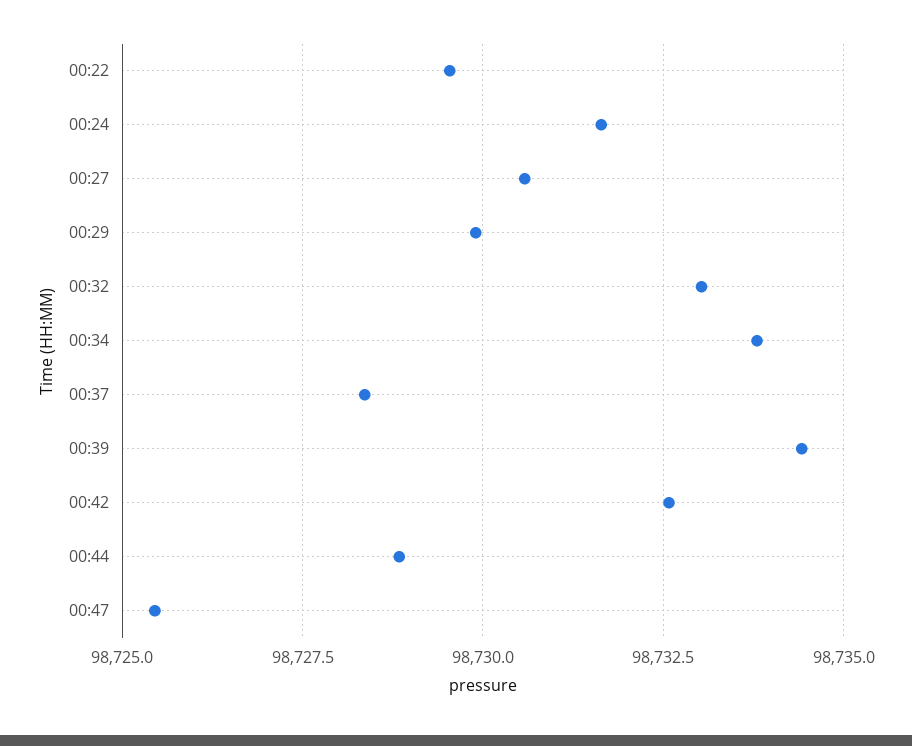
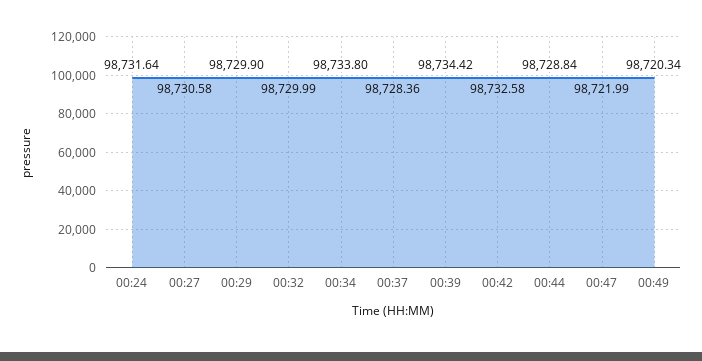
00:22: 98729.5 -> none
00:32: 98733 -> 98729.99
00:47: 98725.5 -> 98721.99
00:49: none -> 98720.34

